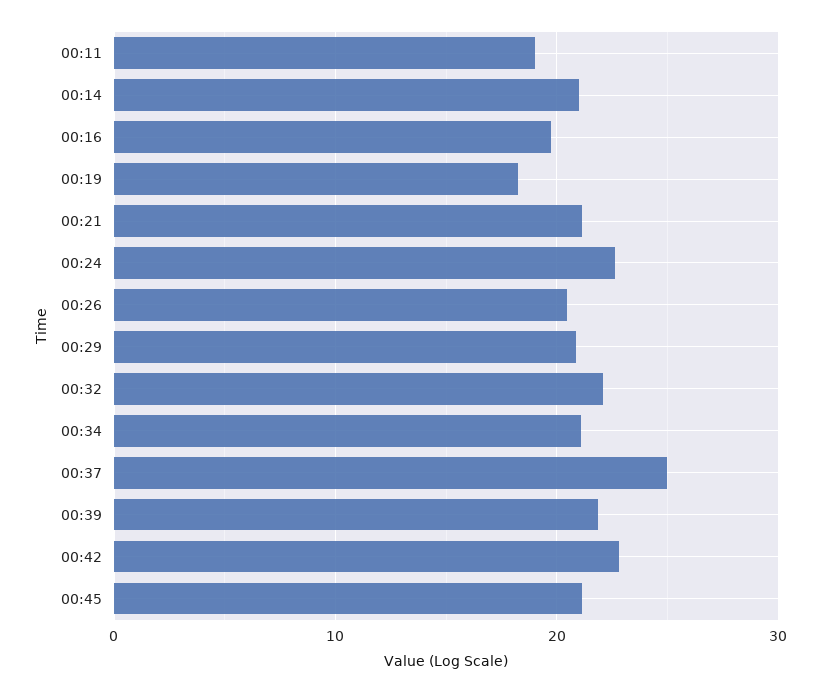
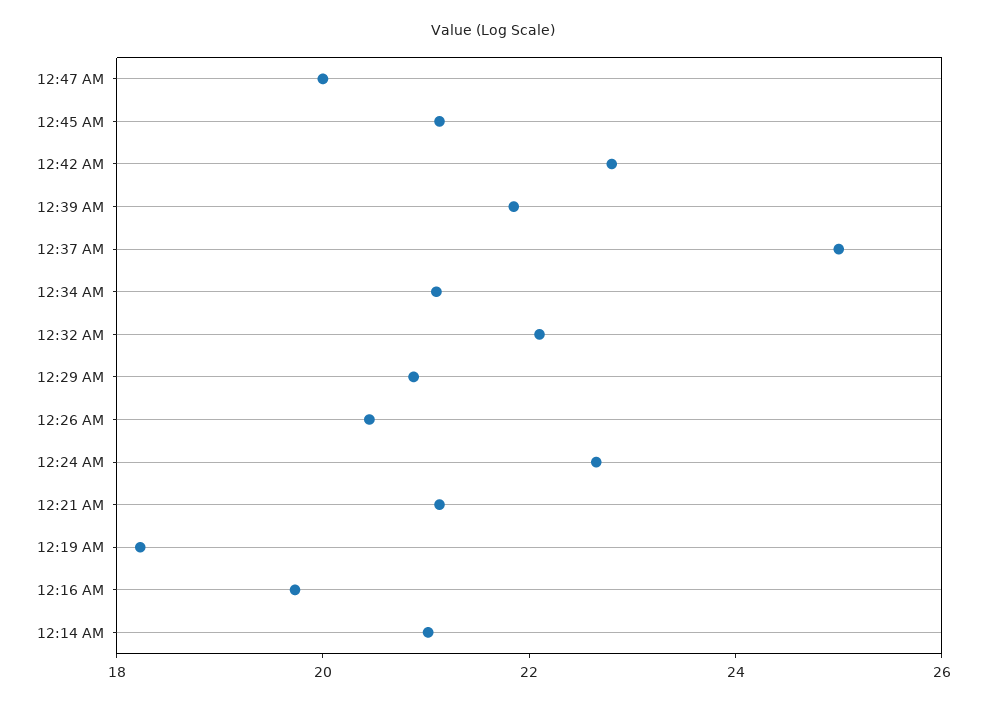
00:11: 19 -> none
12:47 AM: none -> 20

